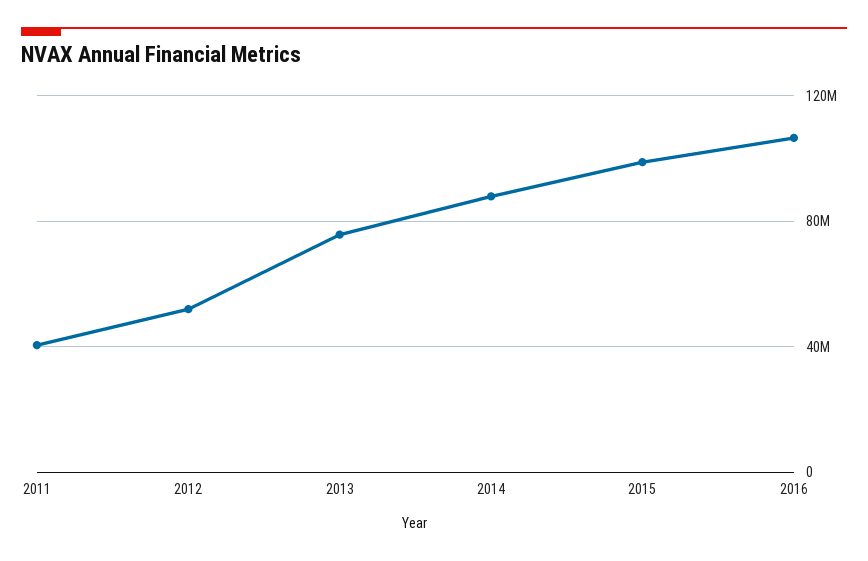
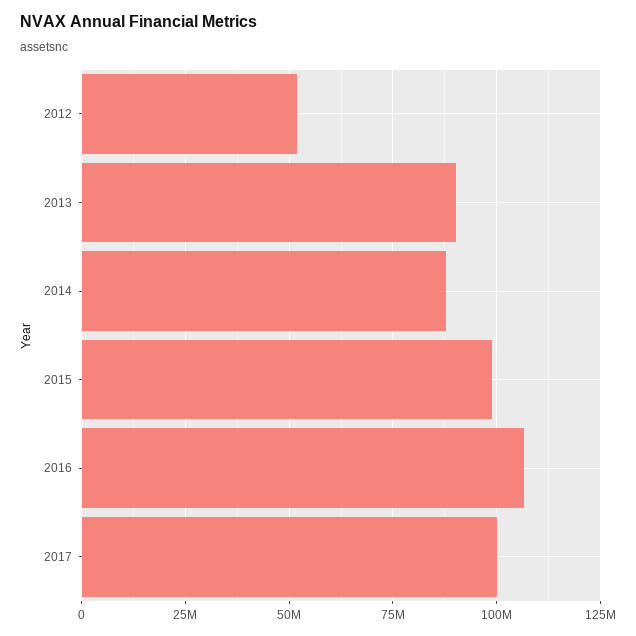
2011: 40000000 -> none
2013: 75000000 -> 90000000
2017: none -> 100000000

